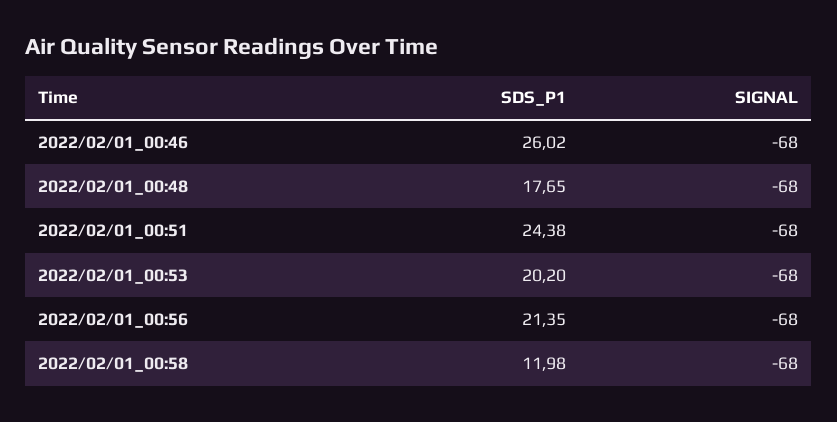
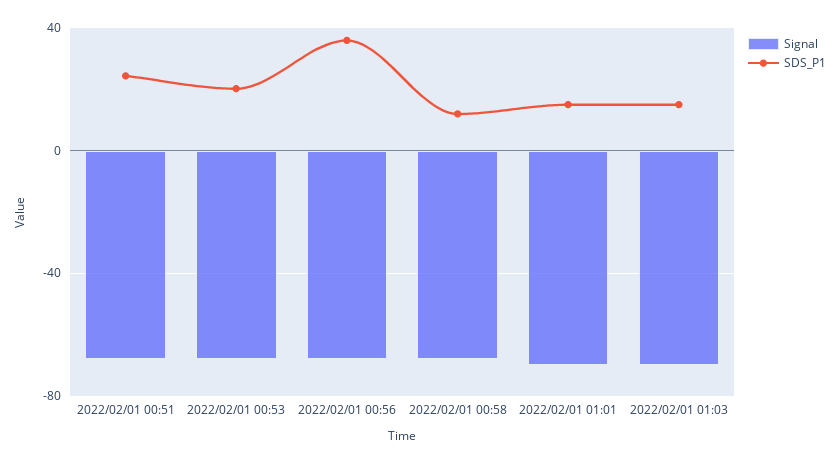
SDS_P1, 2022/02/01_00:46: 26.02 -> none
SIGNAL, 2022/02/01_00:46: -68 -> none
SDS_P1, 2022/02/01_00:48: 17.65 -> none
SIGNAL, 2022/02/01_00:48: -68 -> none
SDS_P1, 2022/02/01_00:56: 21.35 -> 35
SIGNAL, 2022/02/01 01:01: none -> -70
SDS_P1, 2022/02/01 01:01: none -> 15
SIGNAL, 2022/02/01 01:03: none -> -70
SDS_P1, 2022/02/01 01:03: none -> 15

